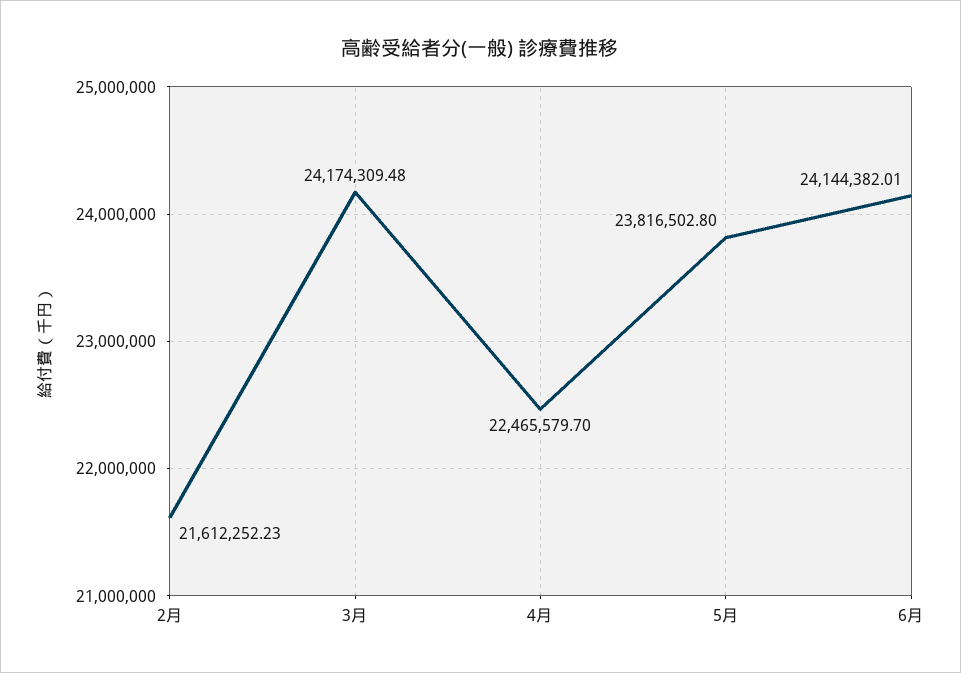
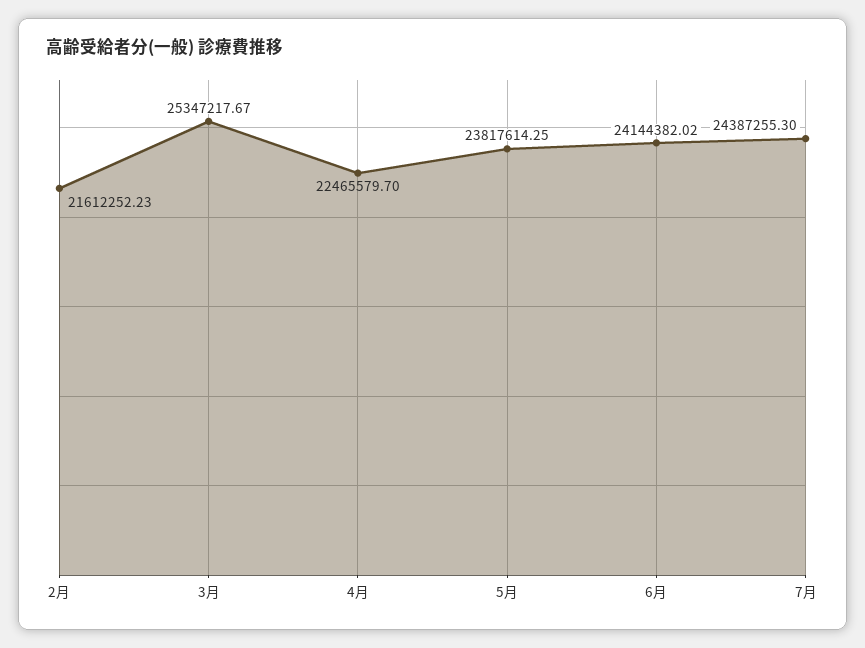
3月: 24174309.48 -> 25347217.67
5月: 23816502.8 -> 23817614.25
6月: 24144382.01 -> 24144382.02
7月: none -> 24387255.3

